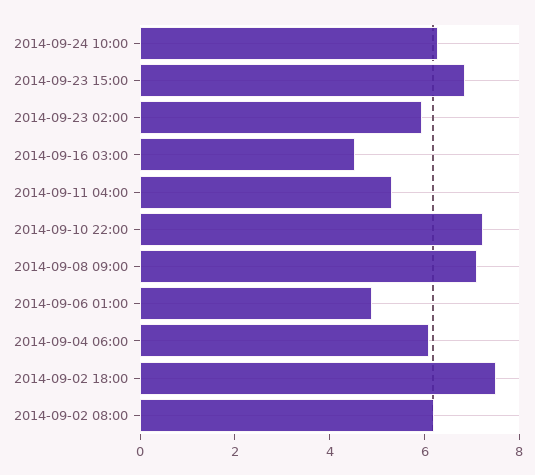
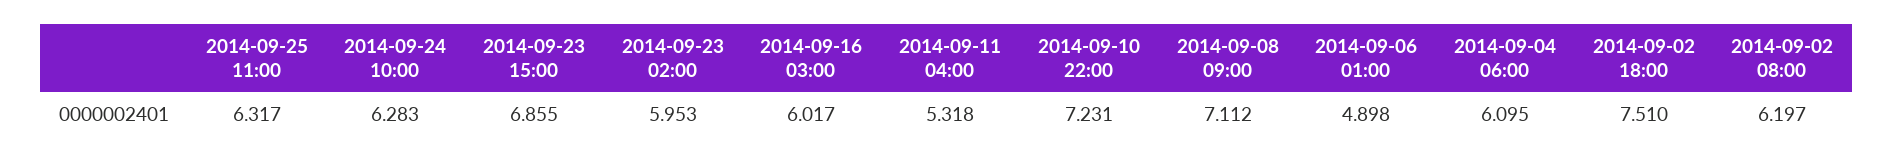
2014-09-16 03:00: 4.5 -> 6.017
2014-09-25 11:00: none -> 6.317

